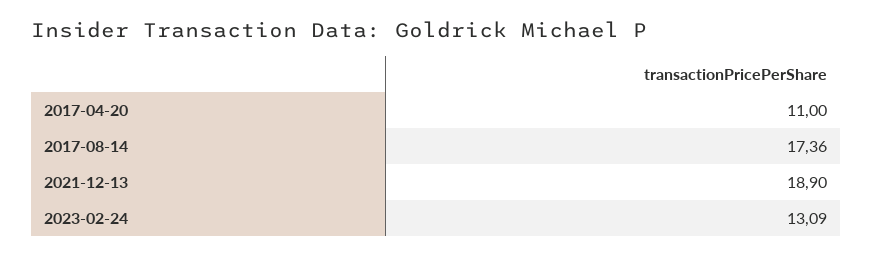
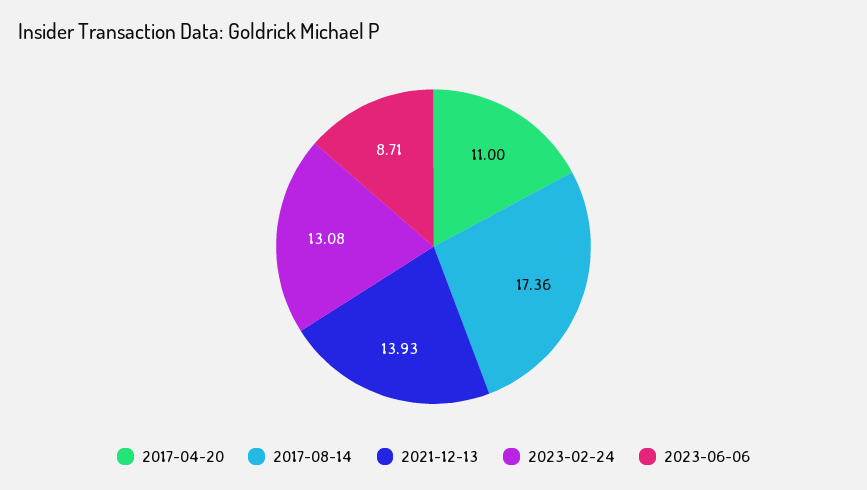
2021-12-13: 18.9 -> 13.93
2023-02-24: 13.09 -> 13.08
2023-06-06: none -> 8.71

